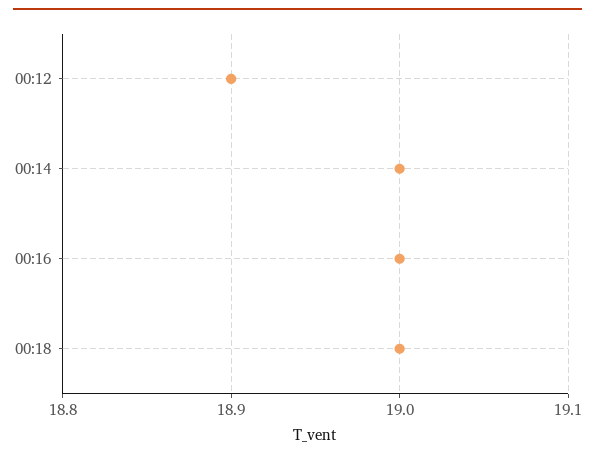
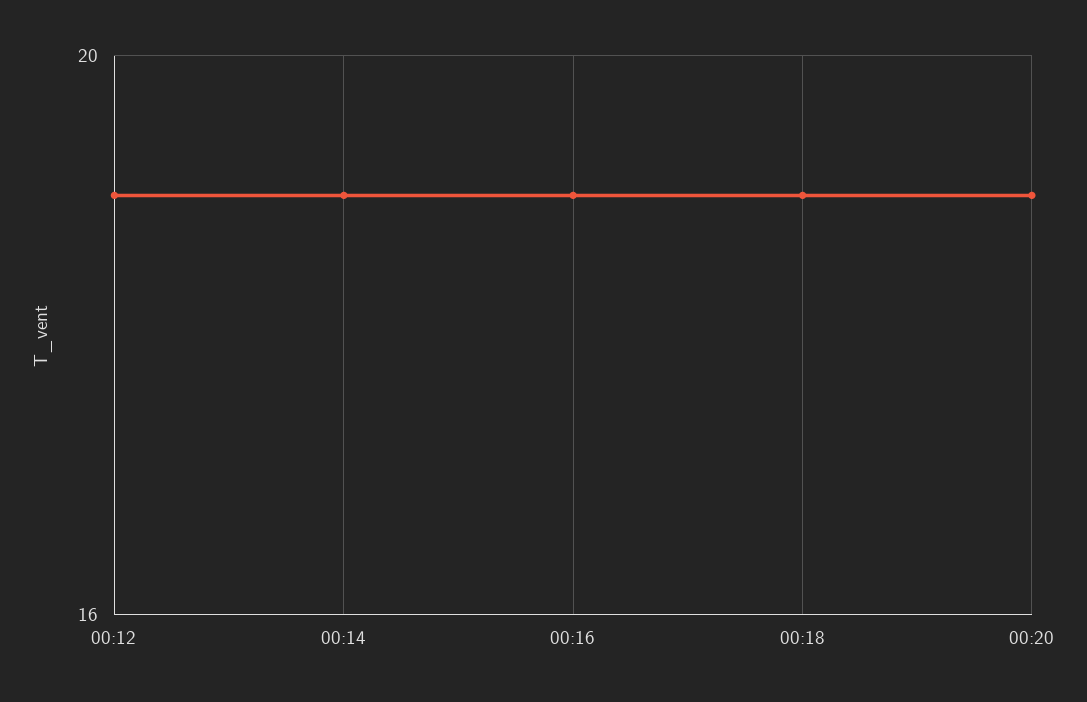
00:12: 18.9 -> 19
00:20: none -> 19

